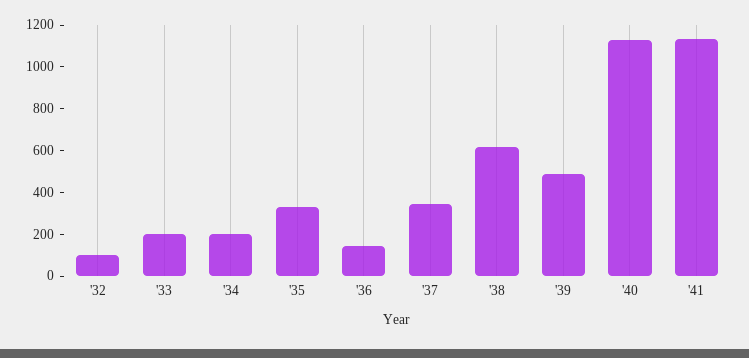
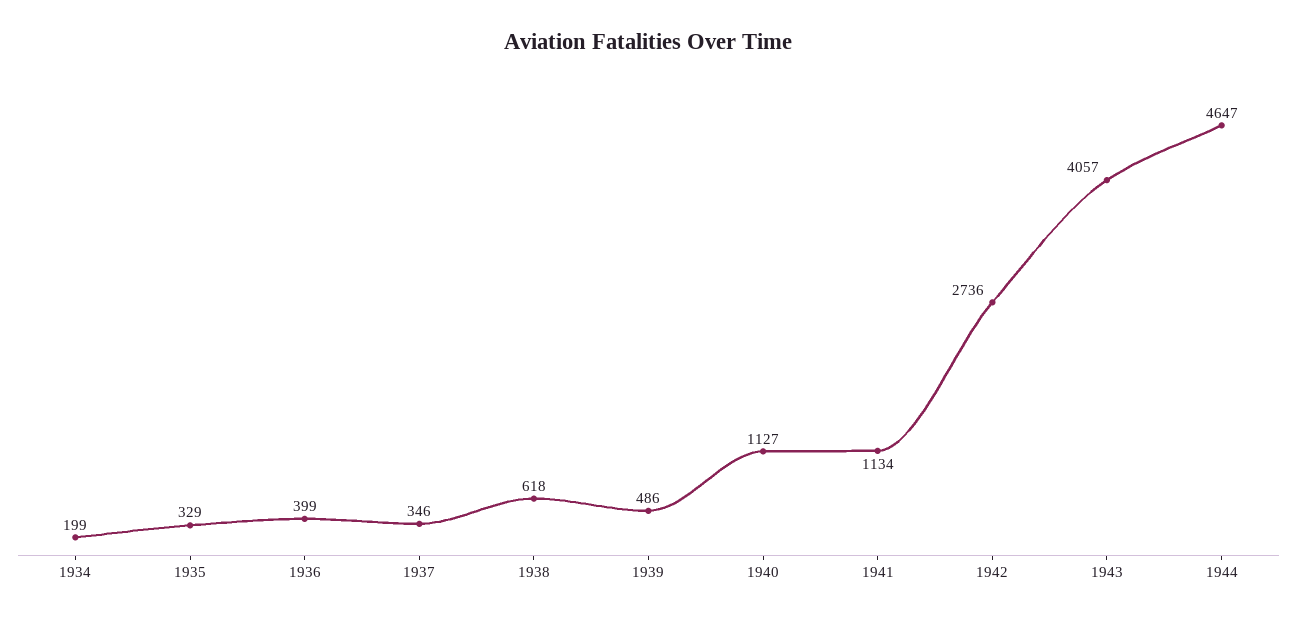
'32: 100 -> none
'33: 200 -> none
'36: 150 -> 399
1942: none -> 2736
1943: none -> 4057
1944: none -> 4647

